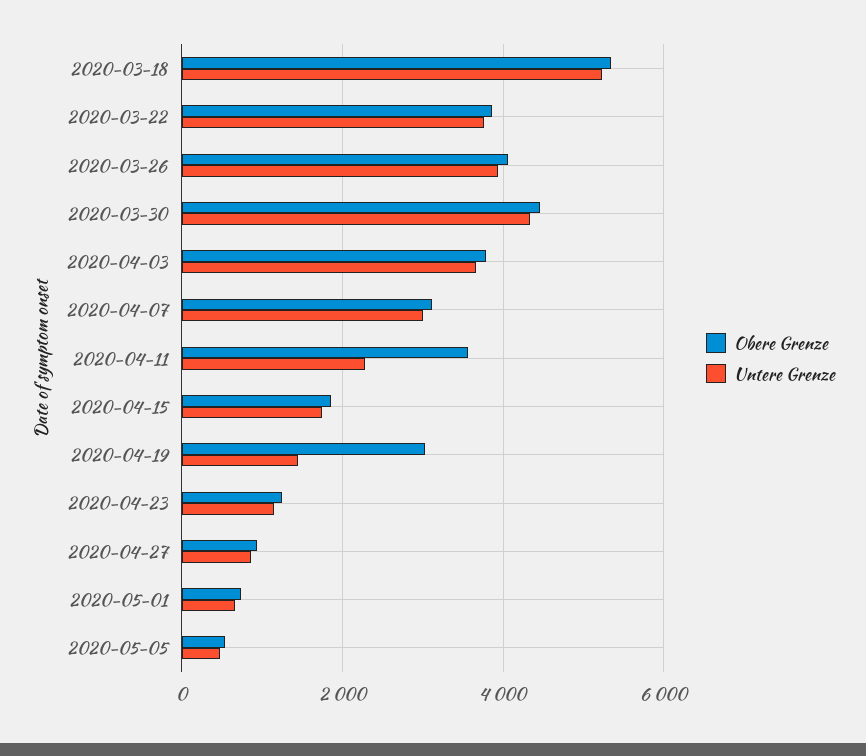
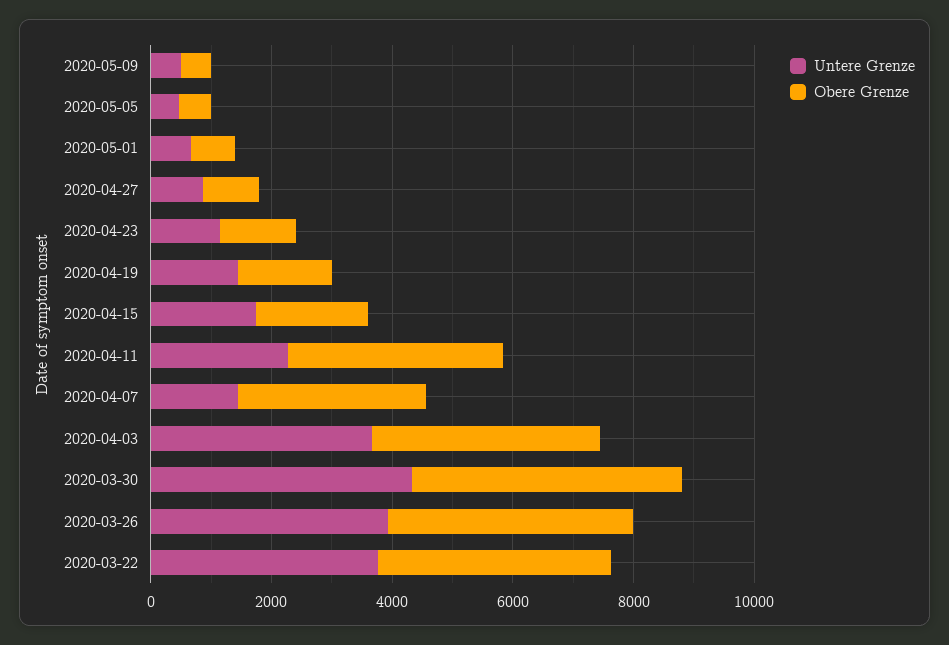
Obere Grenze, 2020-03-18: 5400 -> none
Untere Grenze, 2020-03-18: 5200 -> none
Untere Grenze, 2020-04-07: 3000 -> 1500
Obere Grenze, 2020-04-19: 3000 -> 1500
Untere Grenze, 2020-05-09: none -> 500
Obere Grenze, 2020-05-09: none -> 500

